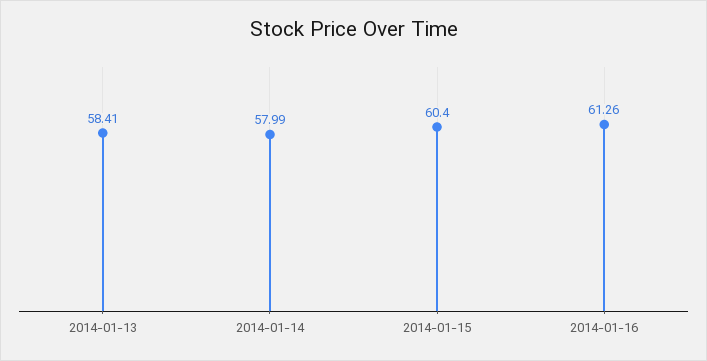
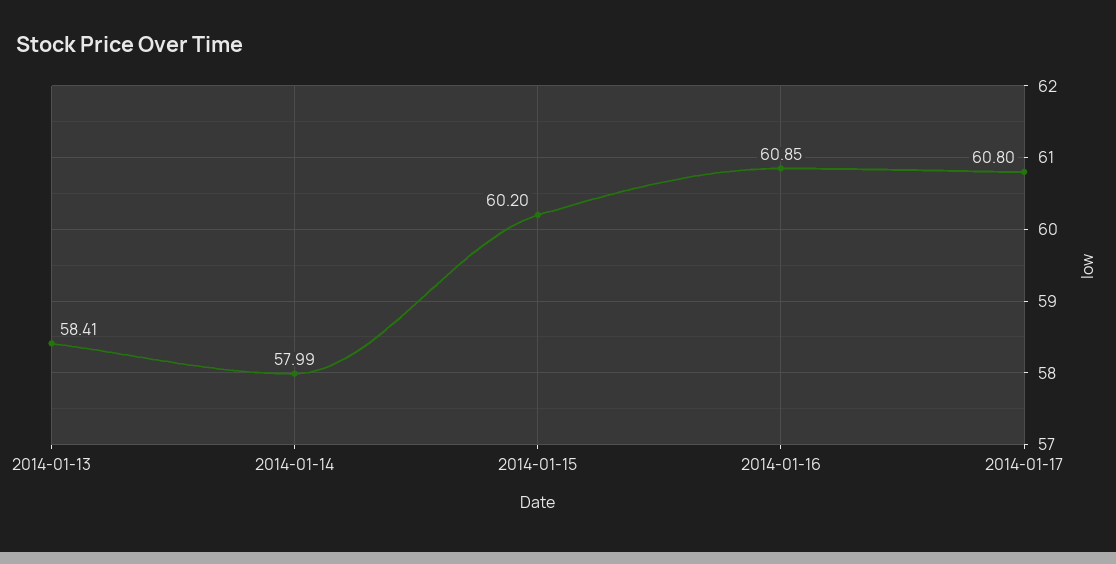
2014-01-15: 60.4 -> 60.2
2014-01-16: 61.26 -> 60.85
2014-01-17: none -> 60.8

